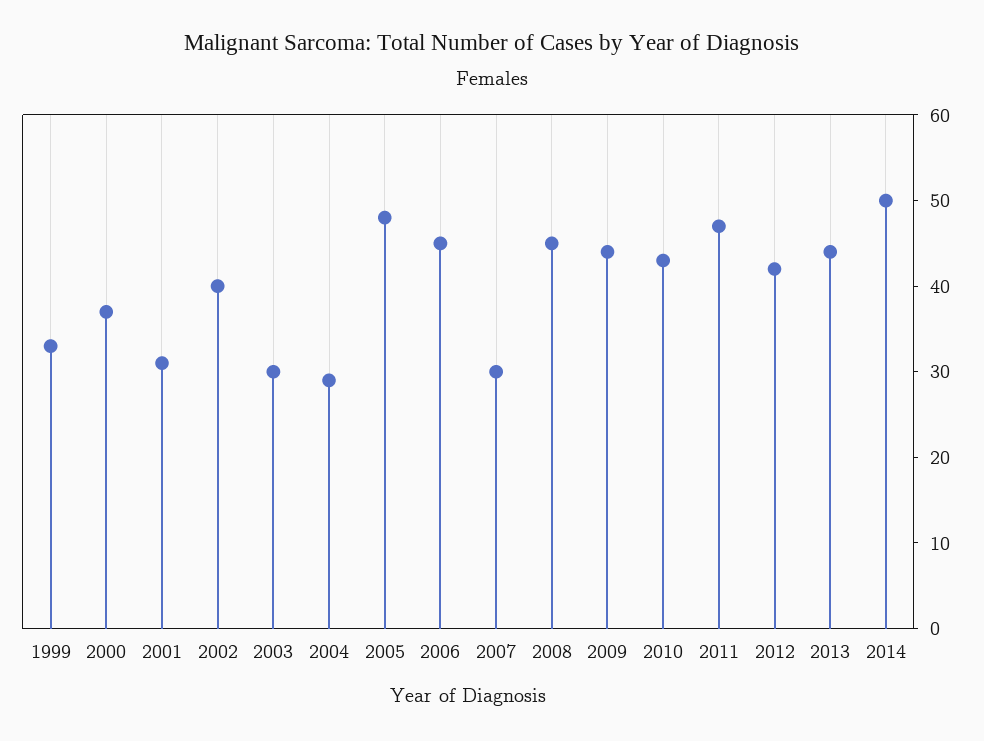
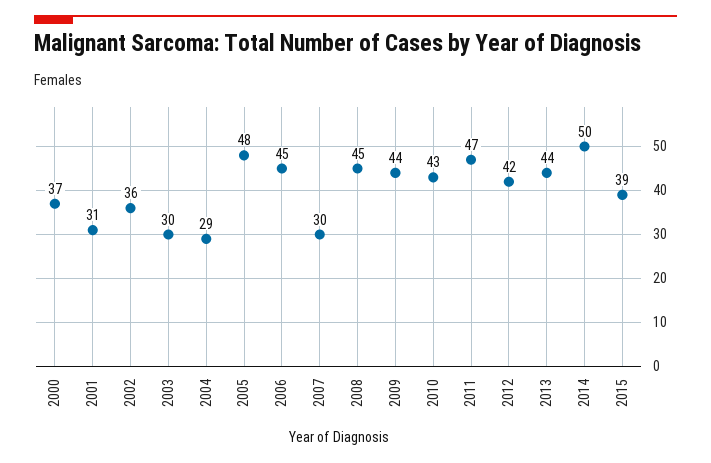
1999: 33 -> none
2002: 40 -> 36
2015: none -> 39

